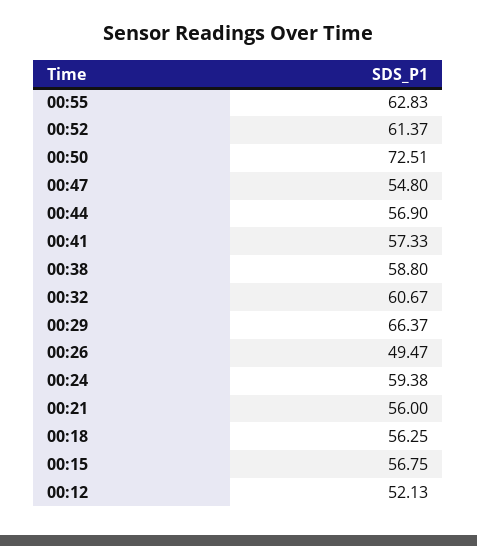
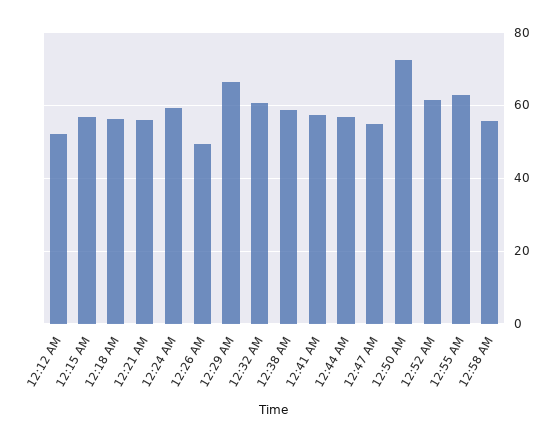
12:58 AM: none -> 56

